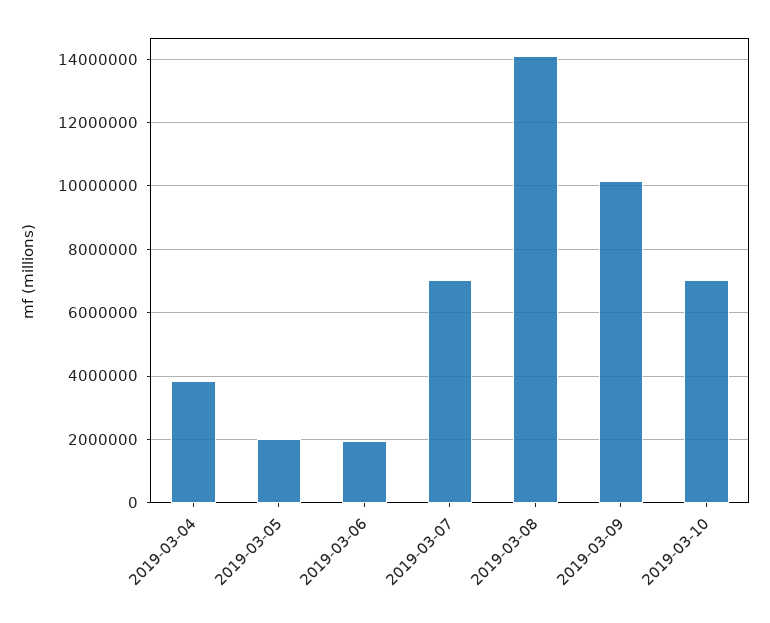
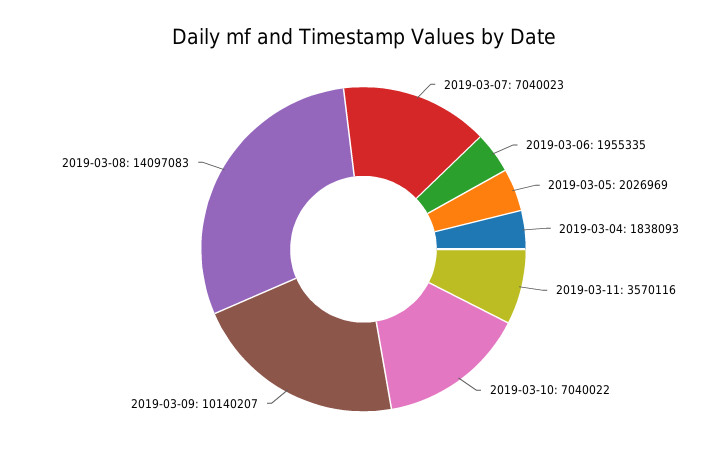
2019-03-04: 3800000 -> 1838093
2019-03-11: none -> 3570116

